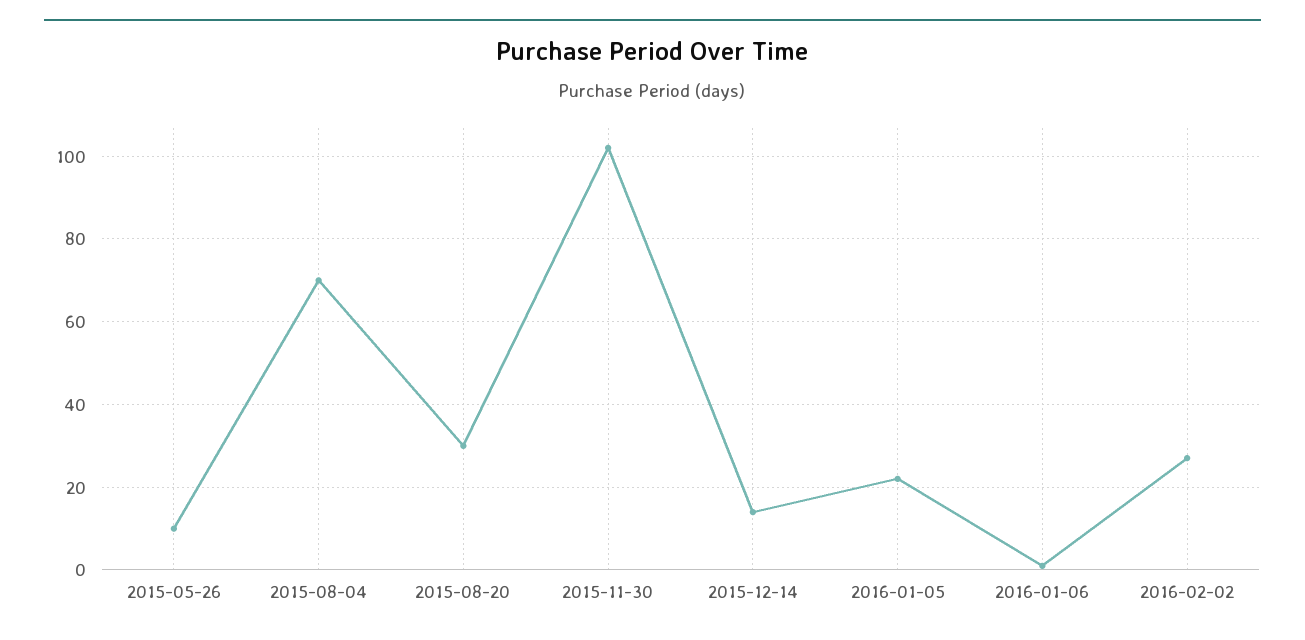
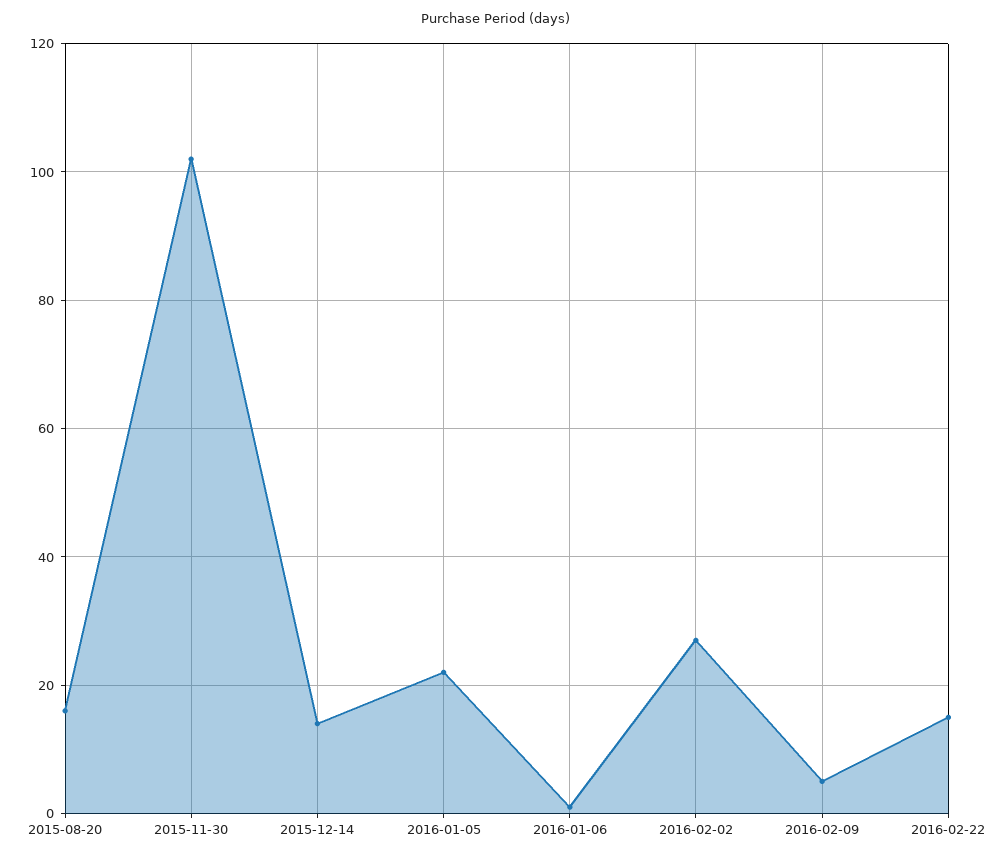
2015-05-26: 10 -> none
2015-08-04: 70 -> none
2015-08-20: 30 -> 15
2016-02-09: none -> 5
2016-02-22: none -> 15

